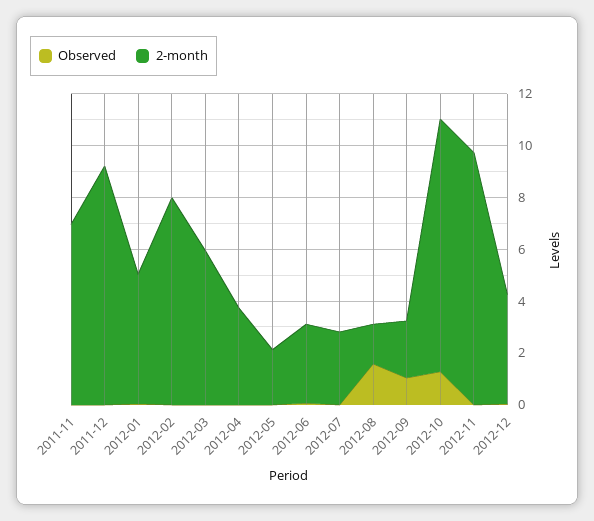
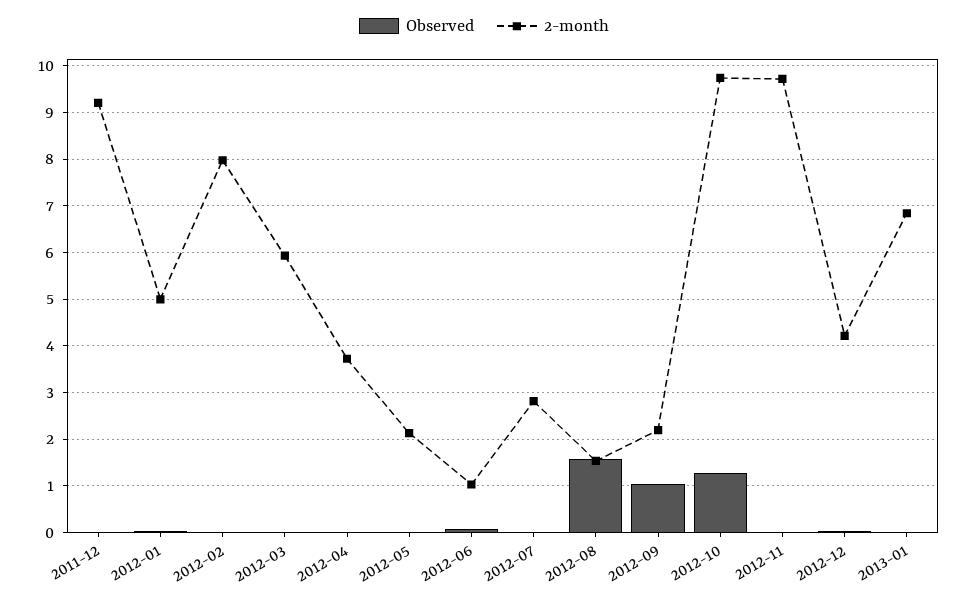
Observed, 2011-11: 0 -> none
2-month, 2011-11: 7 -> none
2-month, 2012-06: 3 -> 1
Observed, 2013-01: none -> 0
2-month, 2013-01: none -> 6.8

